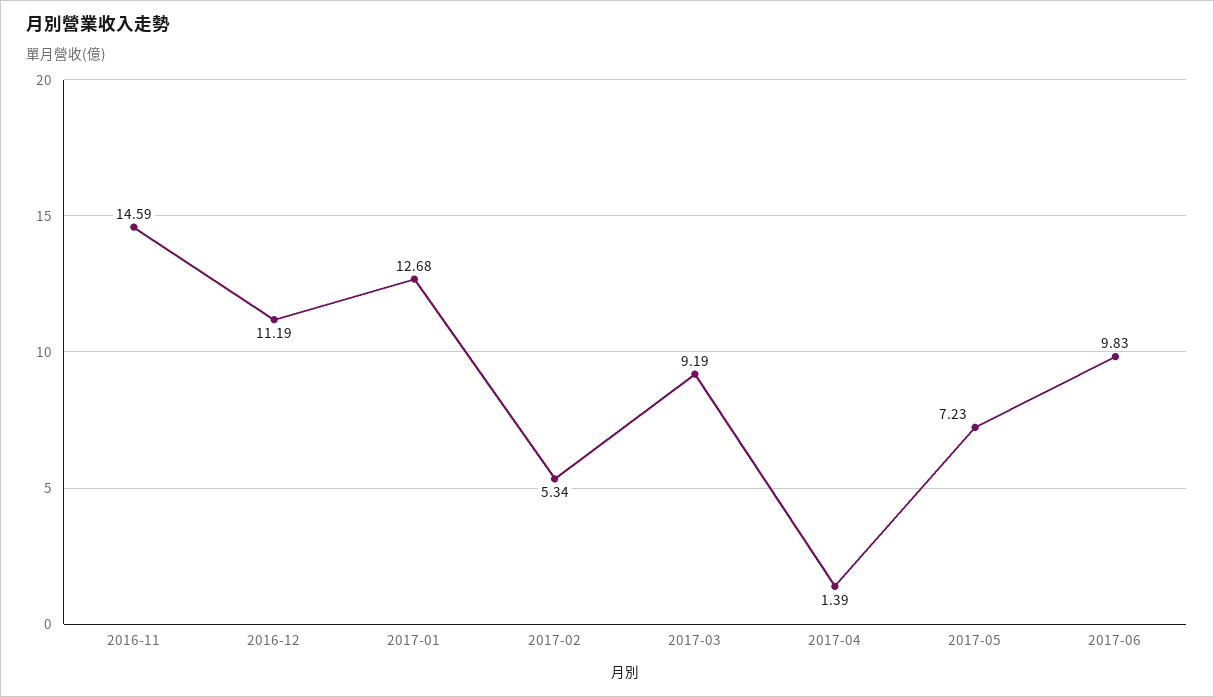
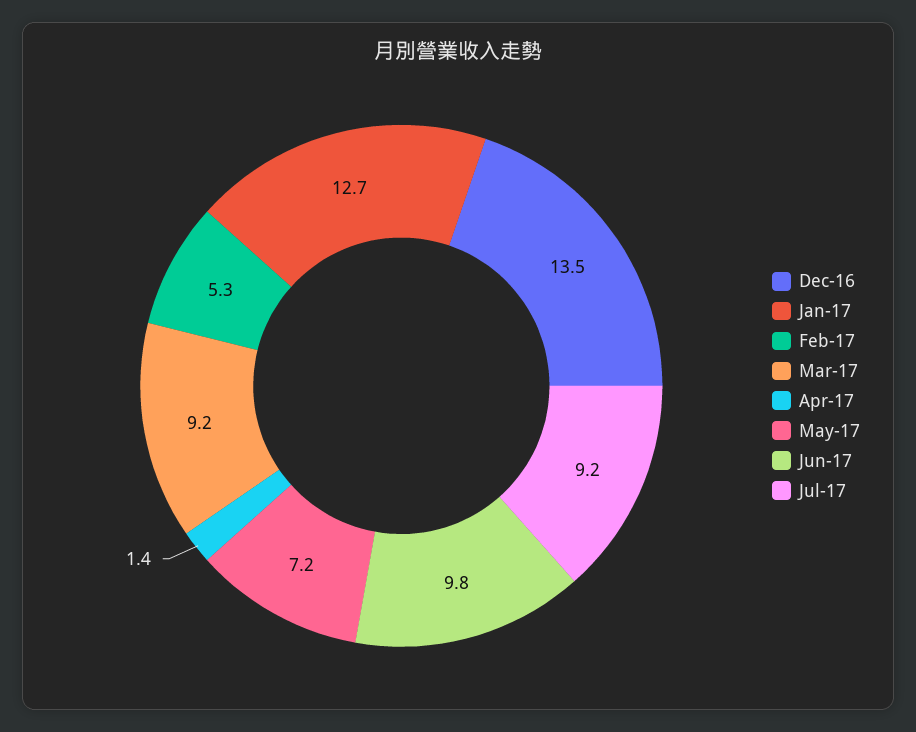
2016-11: 14.59 -> none
2016-12: 11.19 -> 13.5
Jul-17: none -> 9.2

